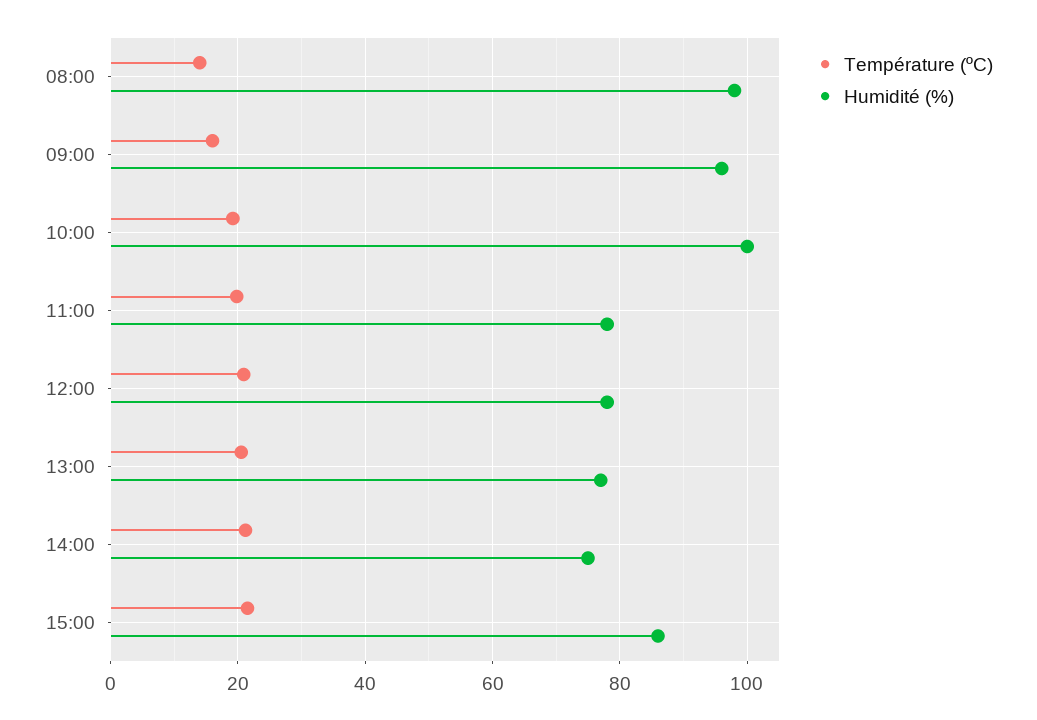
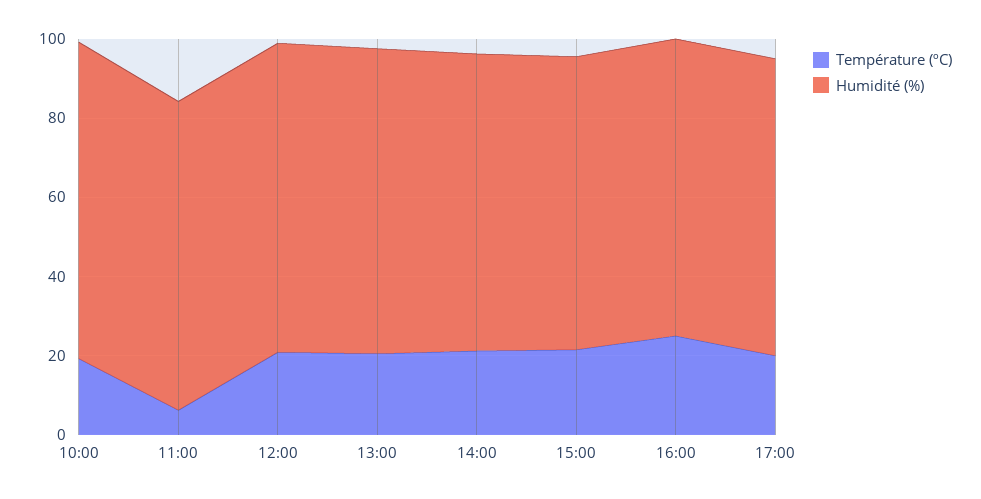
Température (ºC), 08:00: 14 -> none
Humidité (%), 08:00: 98 -> none
Température (ºC), 09:00: 16 -> none
Humidité (%), 09:00: 96 -> none
Humidité (%), 10:00: 100 -> 80
Température (ºC), 11:00: 20 -> 5
Humidité (%), 15:00: 86 -> 75
Température (ºC), 16:00: none -> 25
Humidité (%), 16:00: none -> 75
Température (ºC), 17:00: none -> 20
Humidité (%), 17:00: none -> 75

